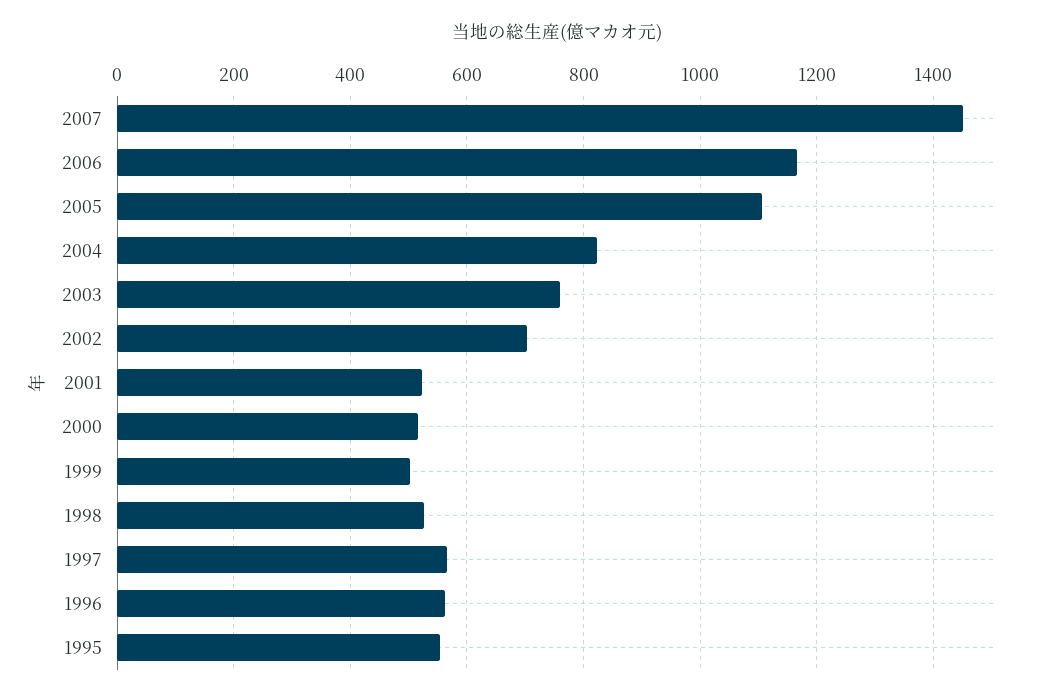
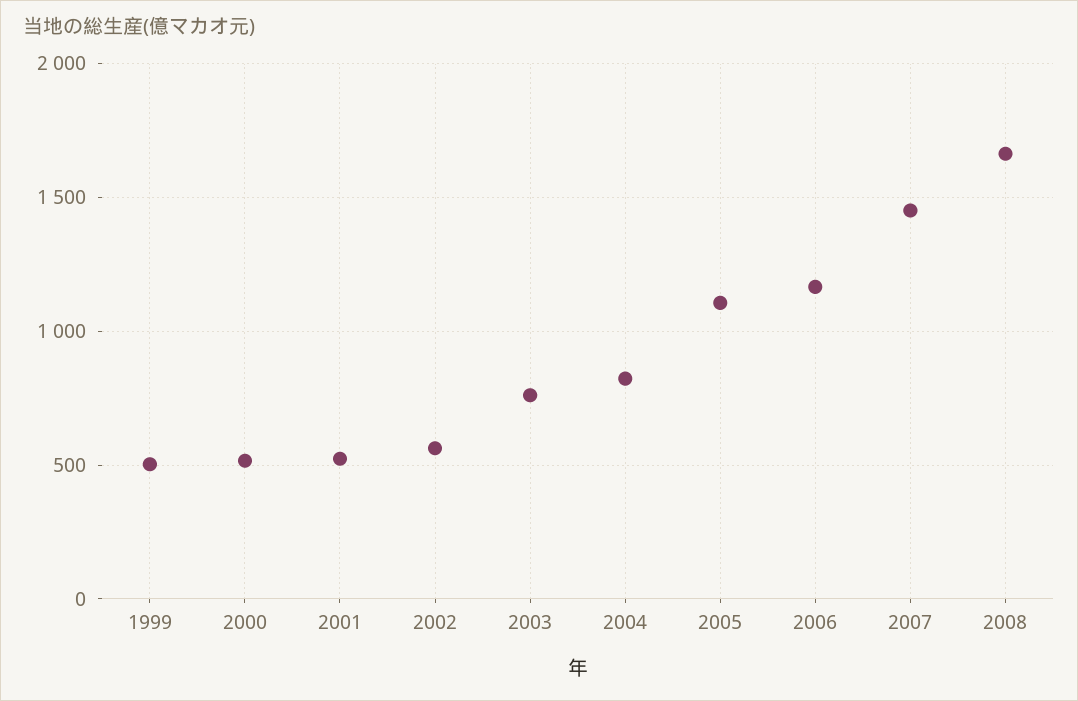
2002: 700 -> 550
1998: 520 -> none
1997: 560 -> none
1996: 560 -> none
1995: 560 -> none
2008: none -> 1650

